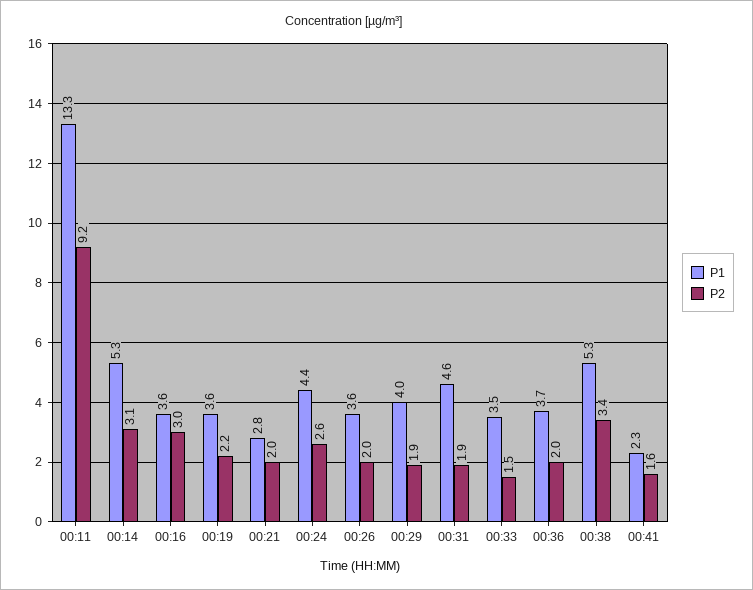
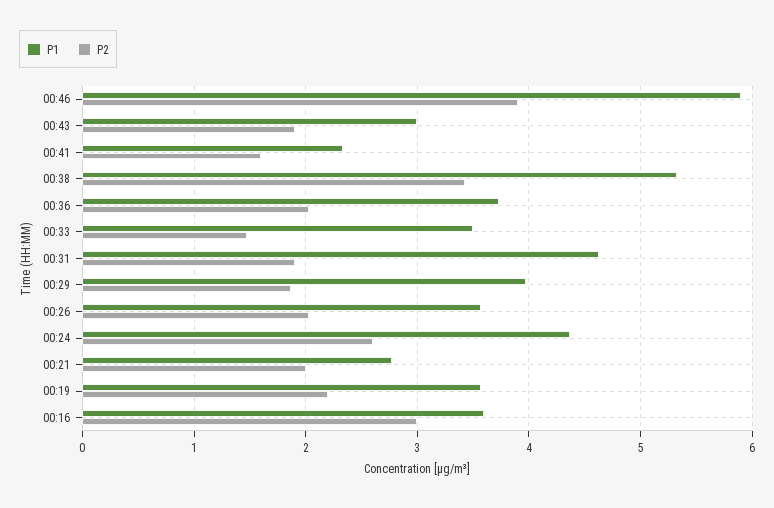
P1, 00:11: 13.3 -> none
P2, 00:11: 9.2 -> none
P1, 00:14: 5.3 -> none
P2, 00:14: 3.1 -> none
P1, 00:46: none -> 5.9
P2, 00:46: none -> 3.9
P1, 00:43: none -> 3
P2, 00:43: none -> 1.9

